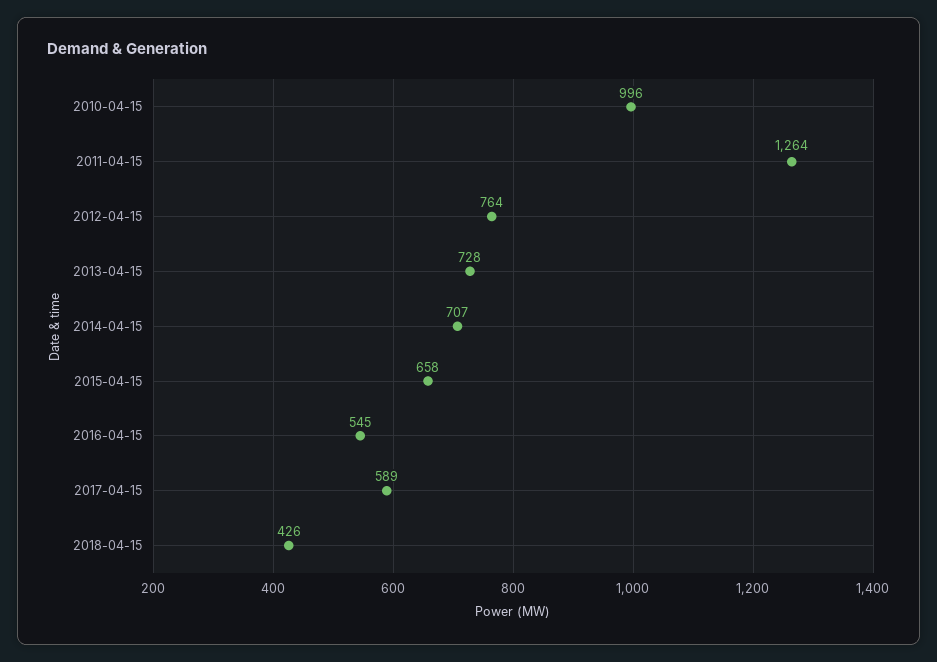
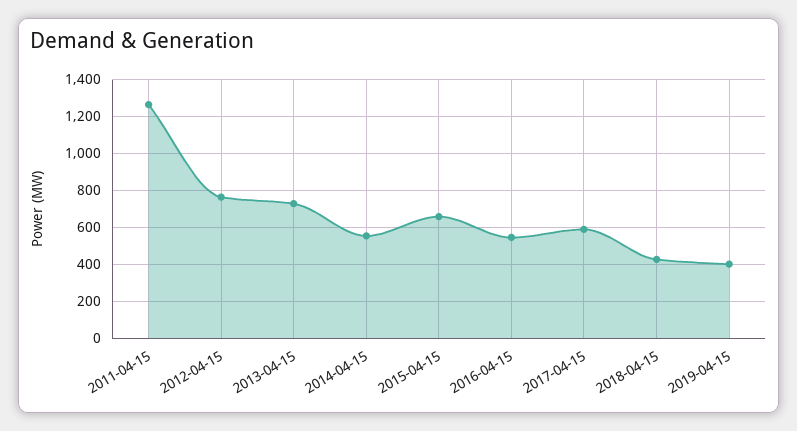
2010-04-15: 996 -> none
2014-04-15: 707 -> 550
2019-04-15: none -> 400

